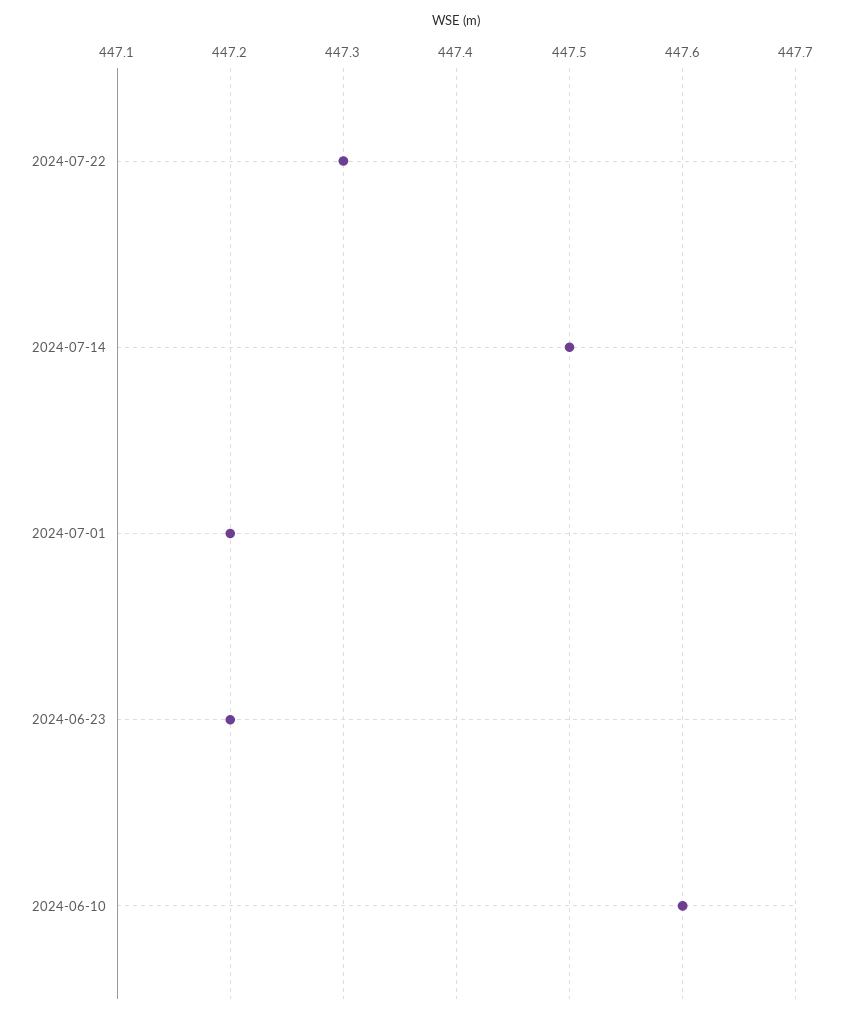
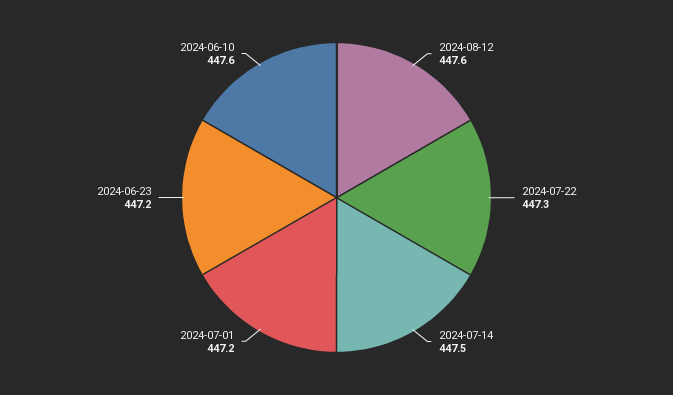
2024-08-12: none -> 447.6

